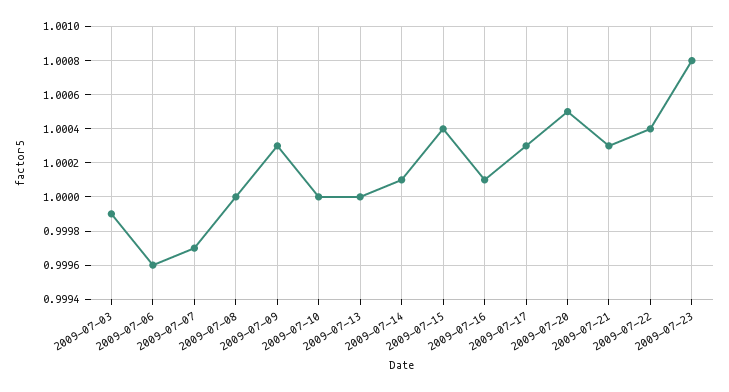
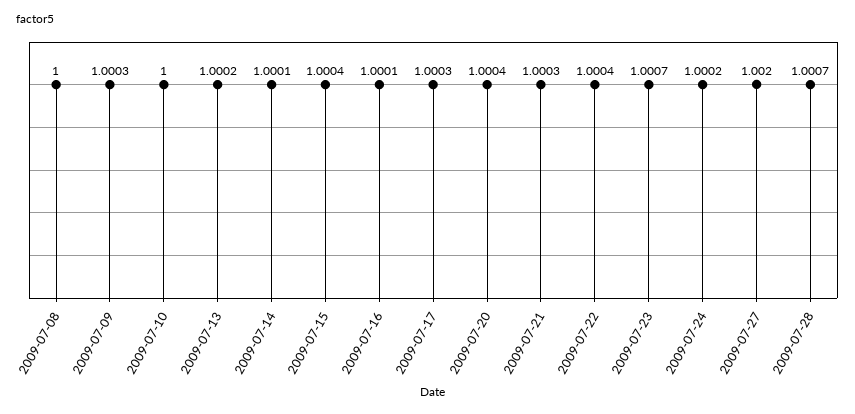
2009-07-03: 0.9999 -> none
2009-07-06: 0.9996 -> none
2009-07-07: 0.9997 -> none
2009-07-13: 1 -> 1.0002
2009-07-20: 1.0005 -> 1.0004
2009-07-23: 1.0008 -> 1.0007
2009-07-24: none -> 1.0002
2009-07-27: none -> 1.002
2009-07-28: none -> 1.0007

